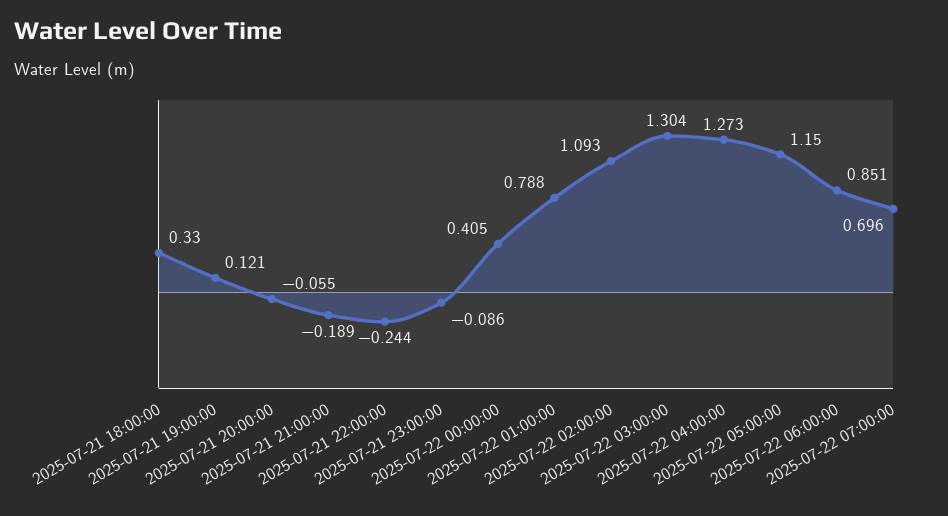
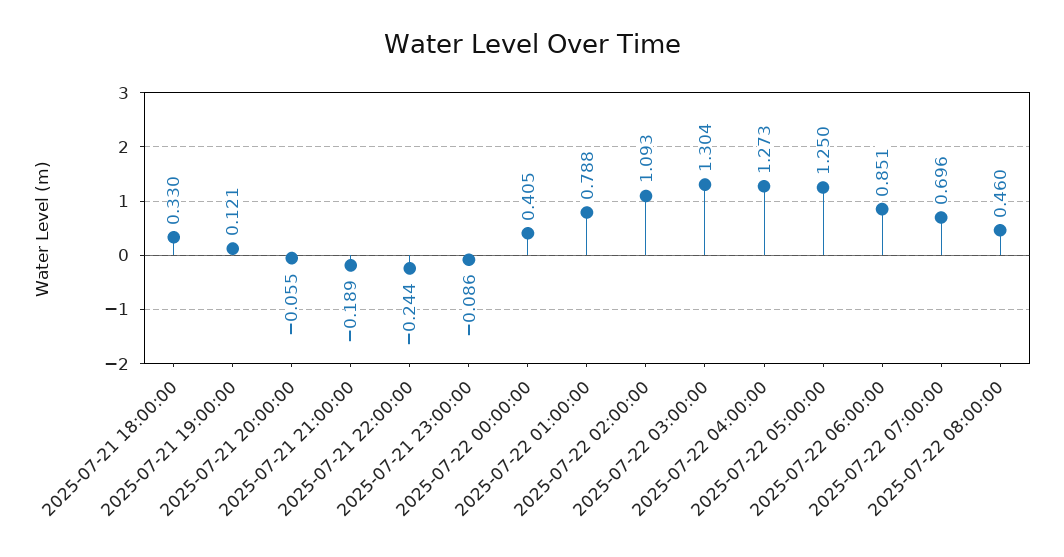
2025-07-22 05:00:00: 1.15 -> 1.25
2025-07-22 08:00:00: none -> 0.46

